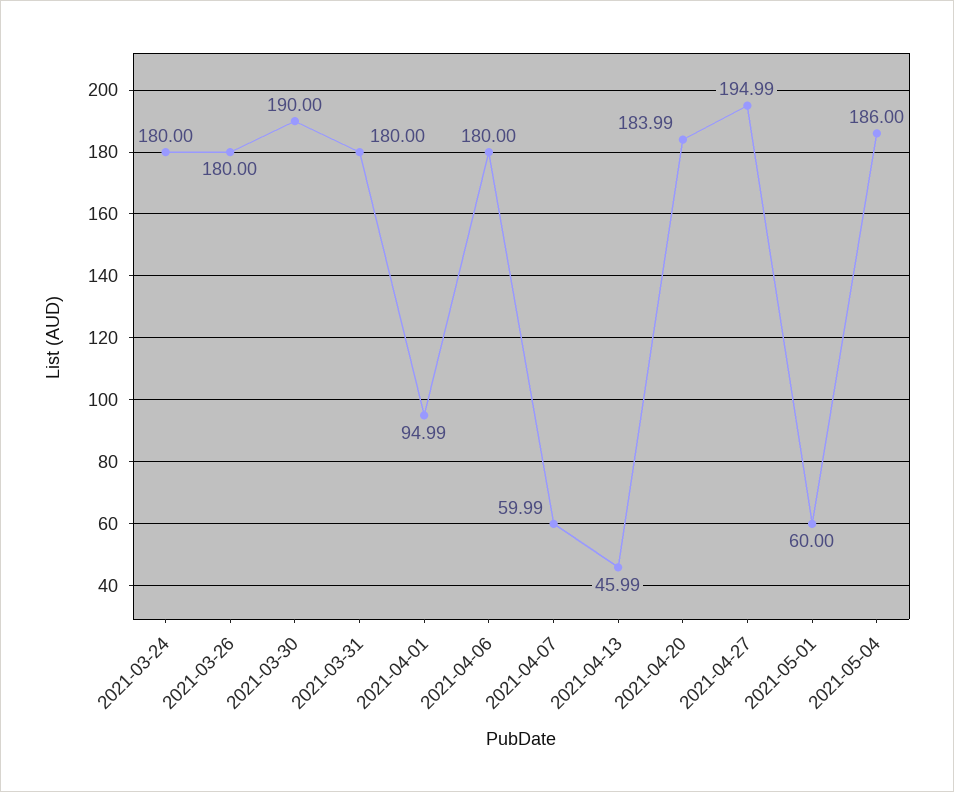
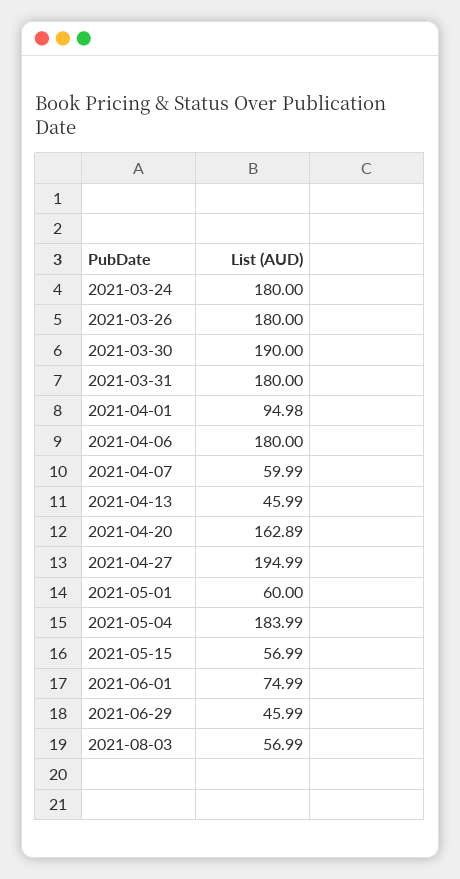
2021-04-01: 94.99 -> 94.98
2021-04-20: 183.99 -> 162.89
2021-05-04: 186 -> 183.99
2021-05-15: none -> 56.99
2021-06-01: none -> 74.99
2021-06-29: none -> 45.99
2021-08-03: none -> 56.99

